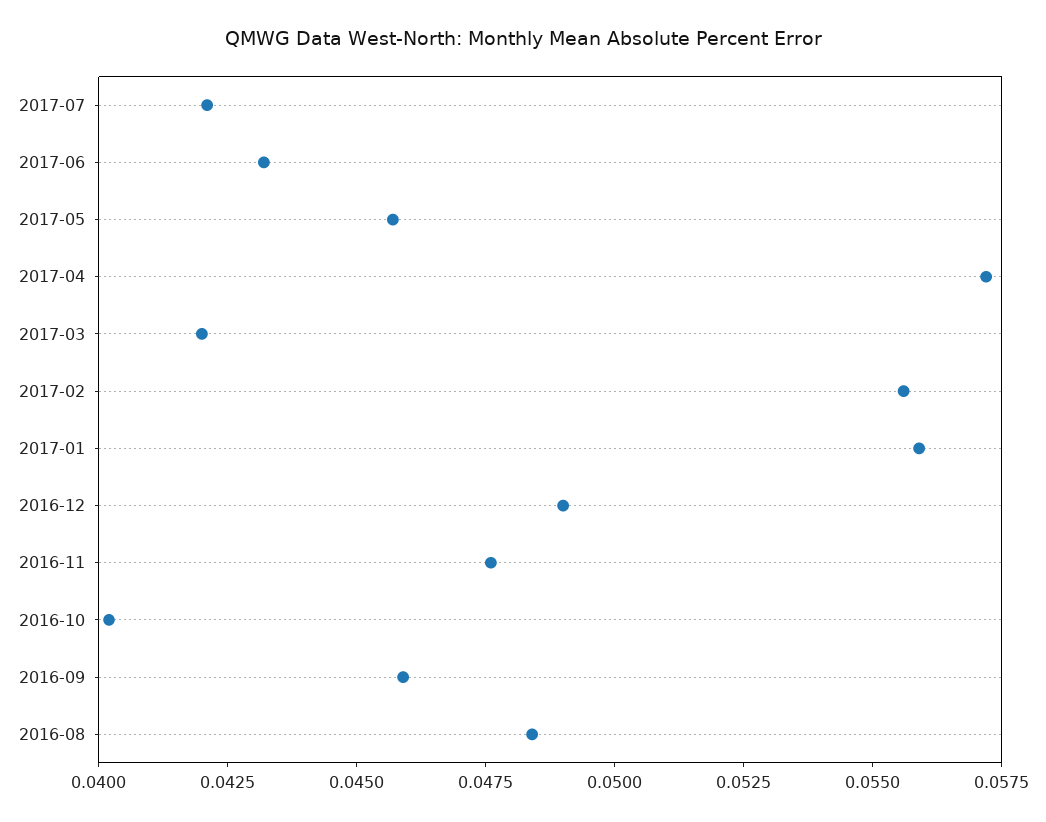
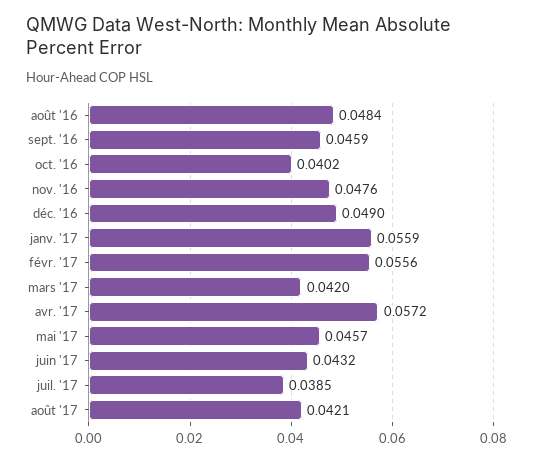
2017-07: 0.042 -> 0.0385
août '17: none -> 0.0421

